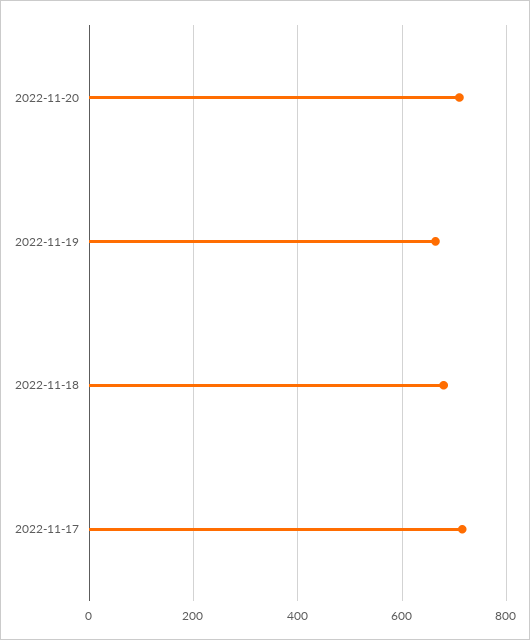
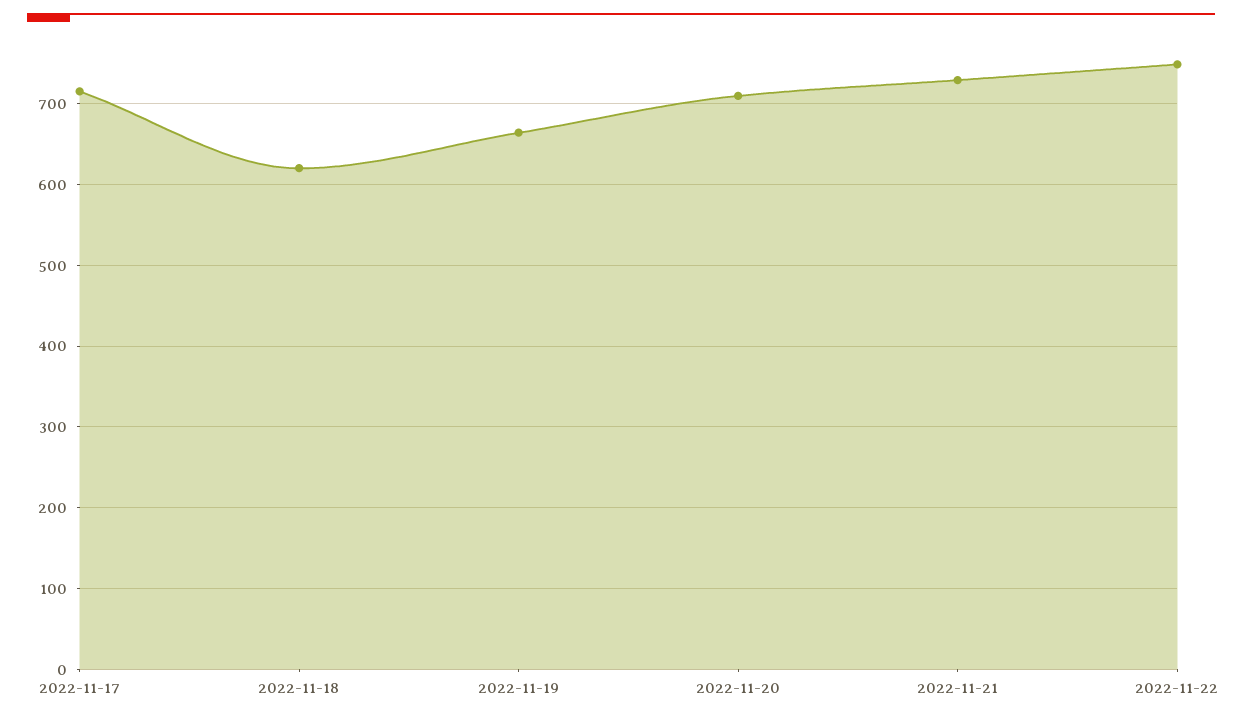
2022-11-18: 680 -> 620
2022-11-21: none -> 730
2022-11-22: none -> 750

